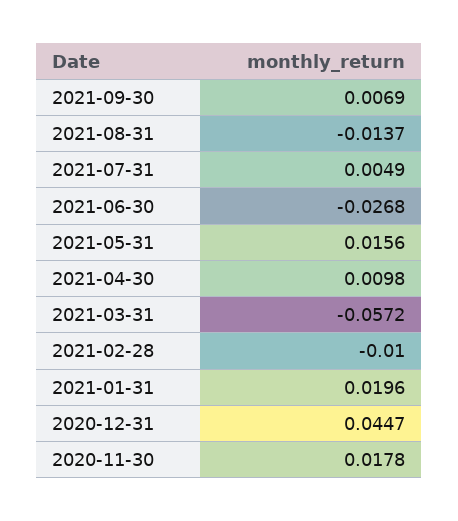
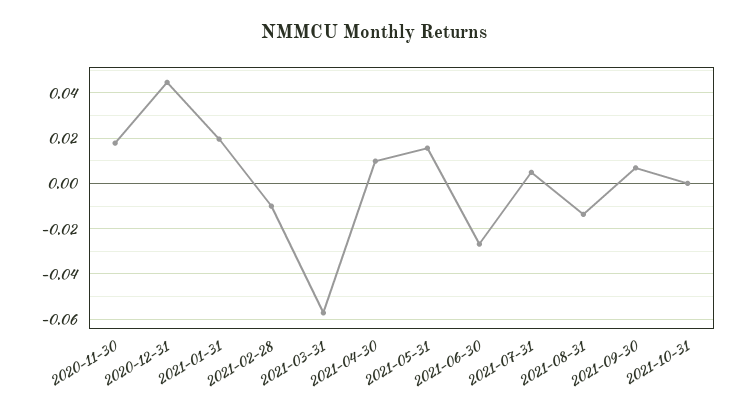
2021-10-31: none -> 0

